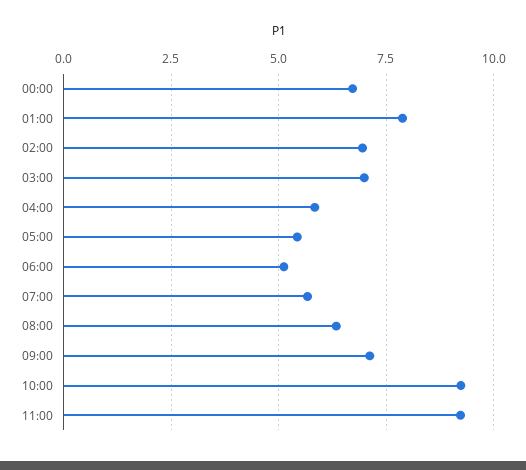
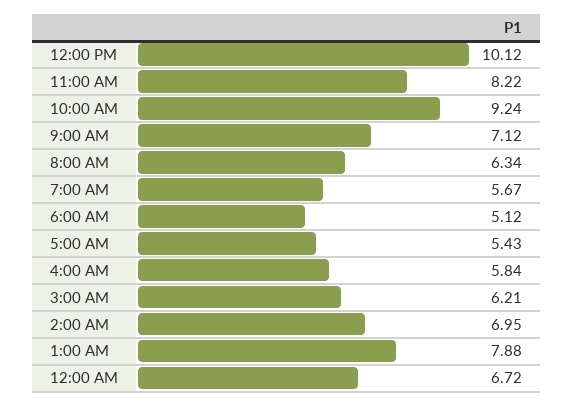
03:00: 7 -> 6.21
11:00: 9.25 -> 8.22
12:00 PM: none -> 10.12

